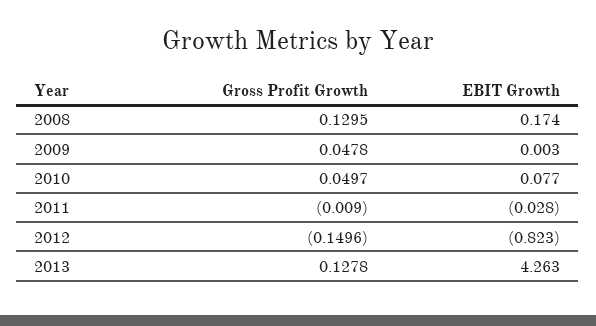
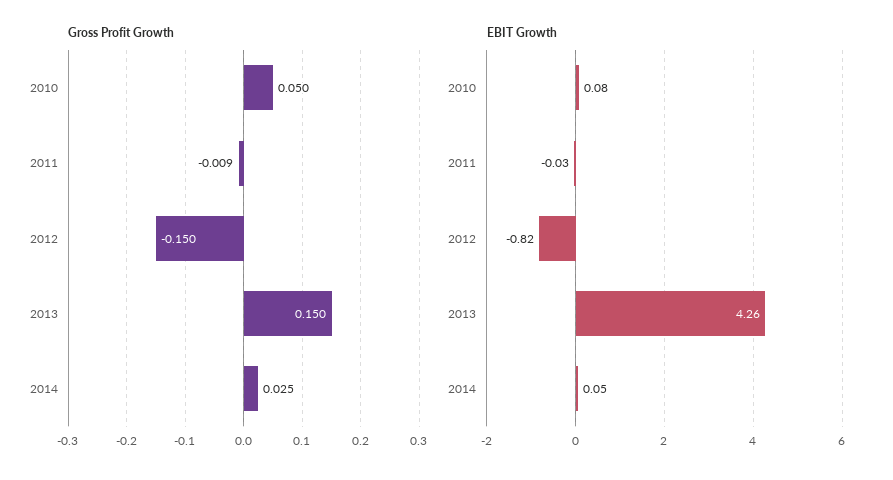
Gross Profit Growth, 2008: 0.1295 -> none
EBIT Growth, 2008: 0.174 -> none
Gross Profit Growth, 2009: 0.0478 -> none
EBIT Growth, 2009: 0.003 -> none
Gross Profit Growth, 2013: 0.1278 -> 0.15
Gross Profit Growth, 2014: none -> 0.025
EBIT Growth, 2014: none -> 0.05

